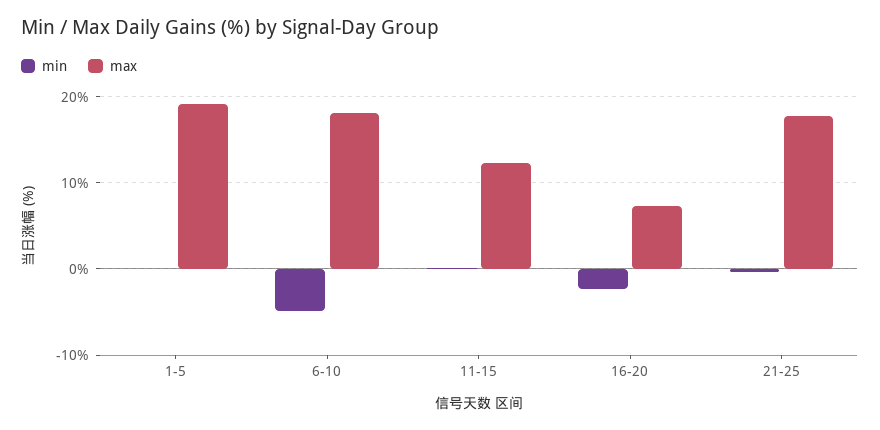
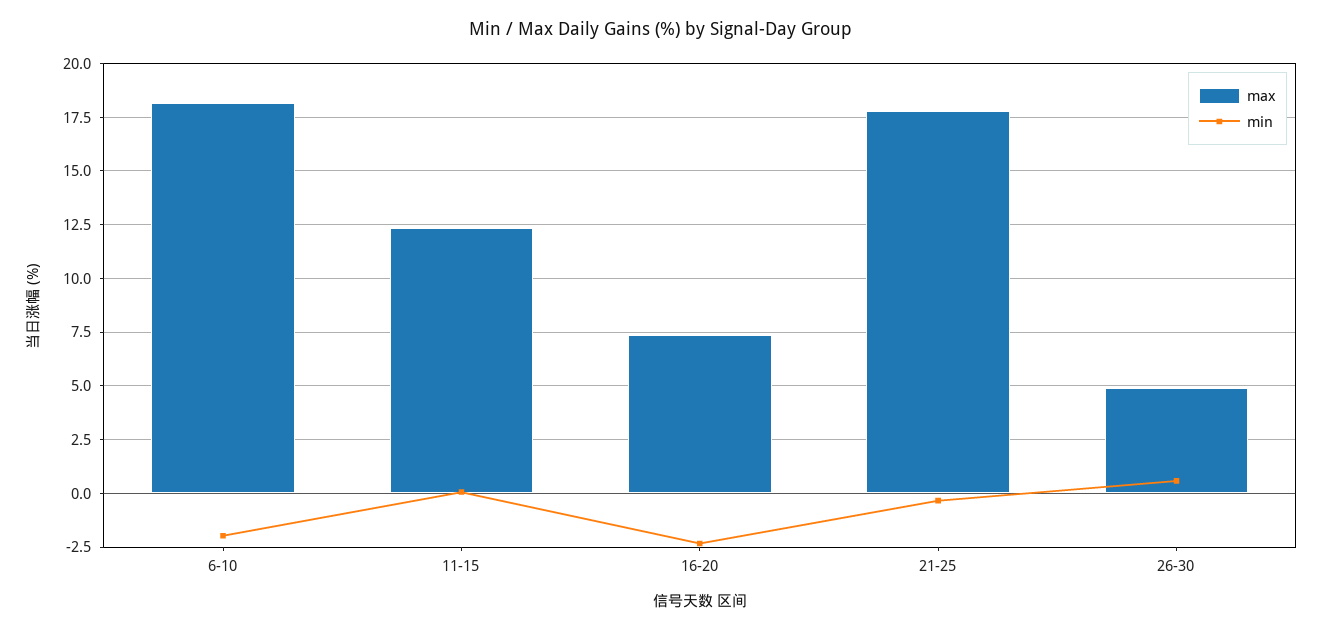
min, 1-5: 0 -> none
max, 1-5: 19 -> none
min, 6-10: -5 -> -2
max, 26-30: none -> 5
min, 26-30: none -> 0.5

